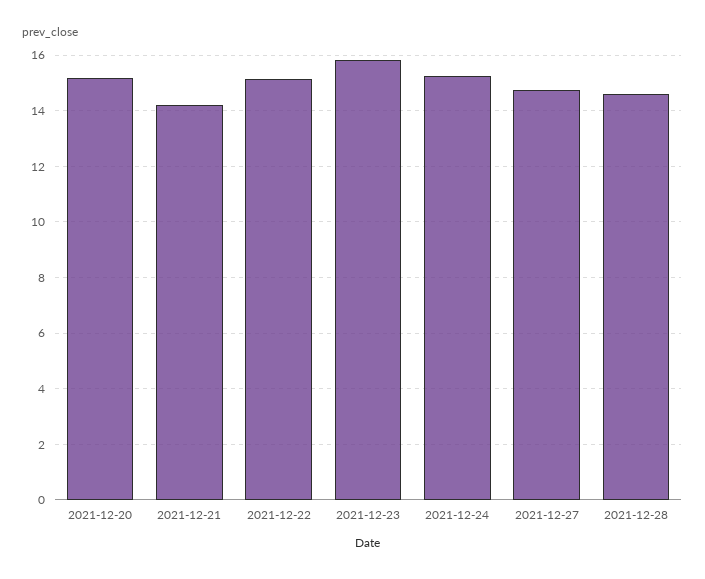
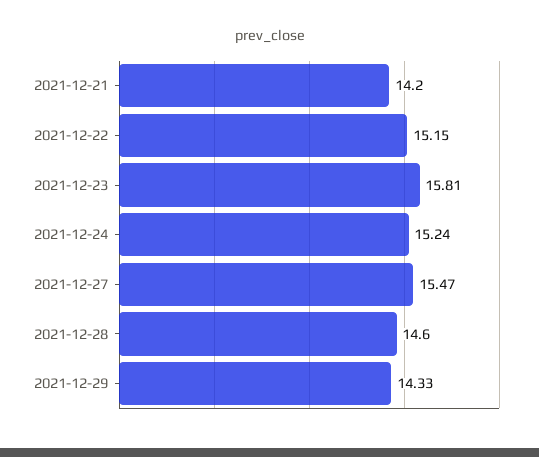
2021-12-20: 15.25 -> none
2021-12-27: 14.75 -> 15.47
2021-12-29: none -> 14.33

